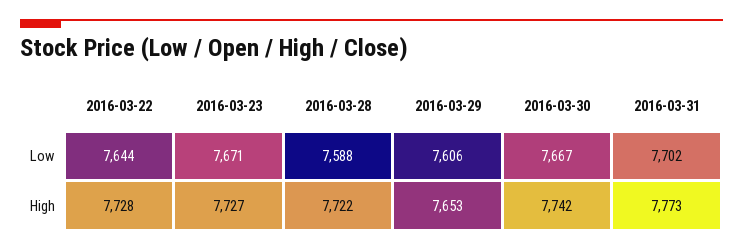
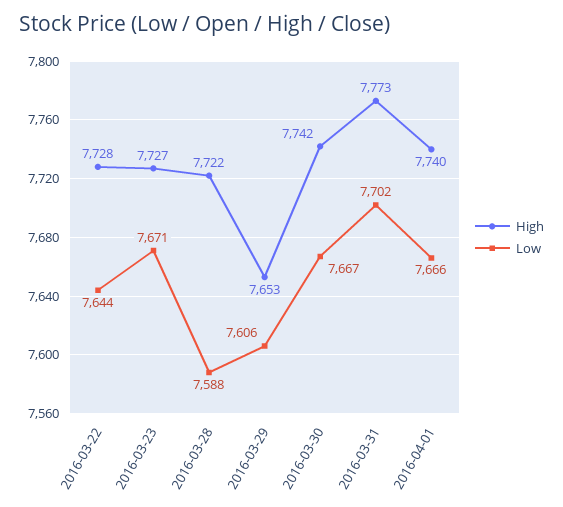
High, 2016-04-01: none -> 7740
Low, 2016-04-01: none -> 7666

